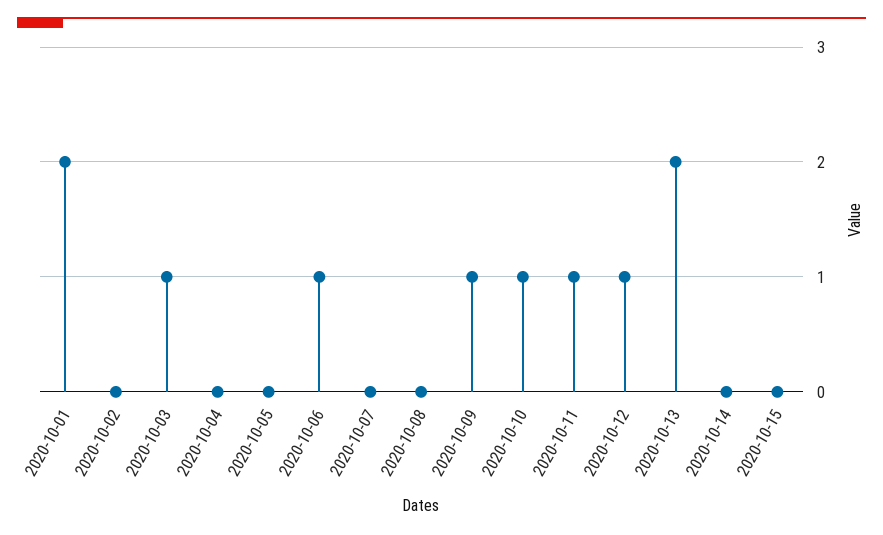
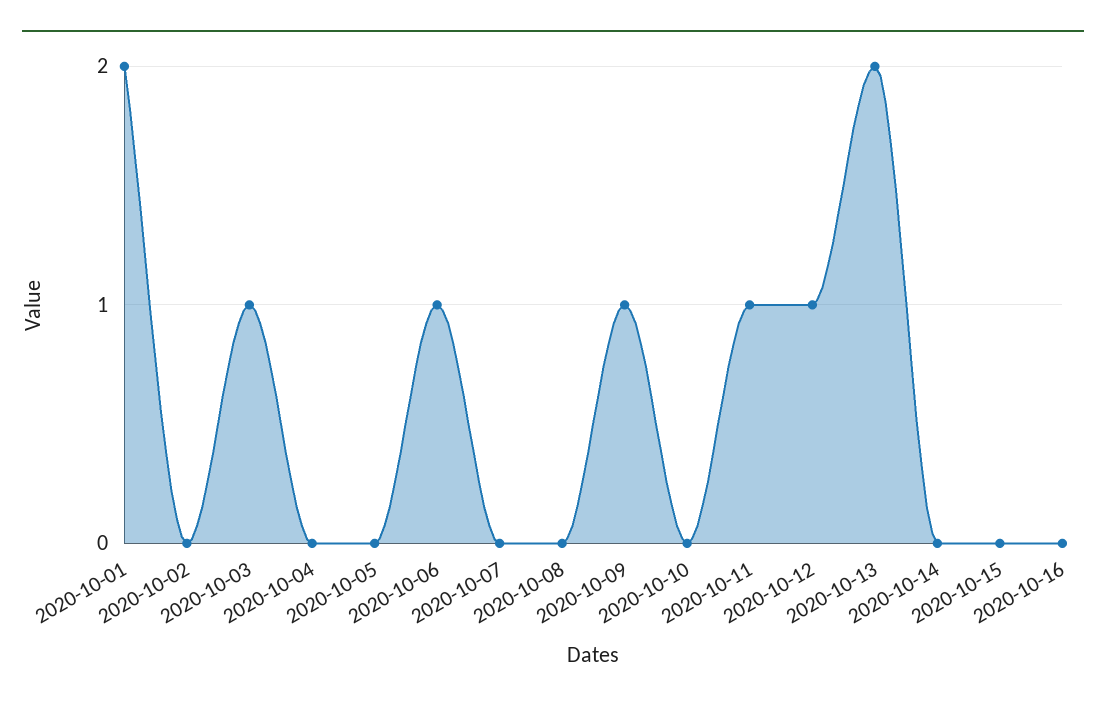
2020-10-10: 1 -> 0
2020-10-16: none -> 0

